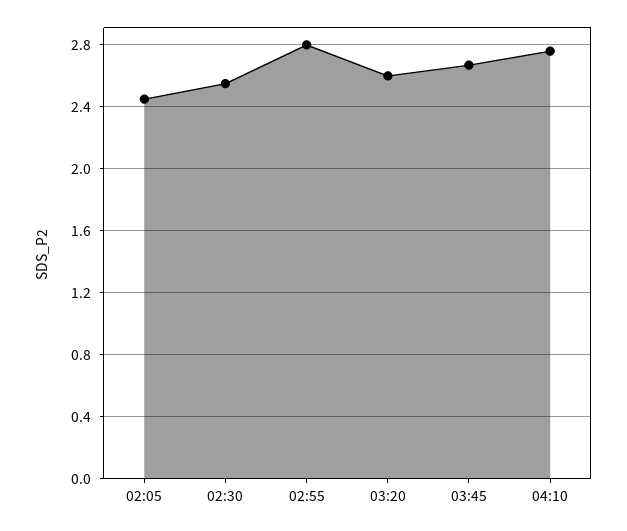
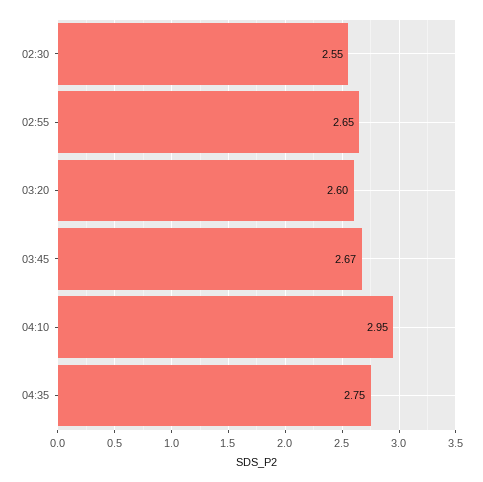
02:05: 2.45 -> none
02:55: 2.8 -> 2.65
04:10: 2.75 -> 2.95
04:35: none -> 2.75

